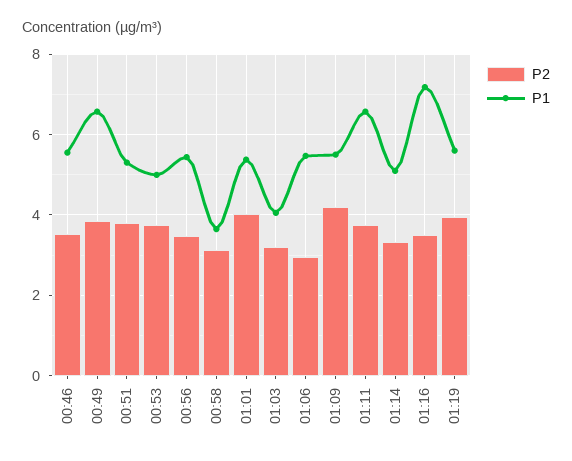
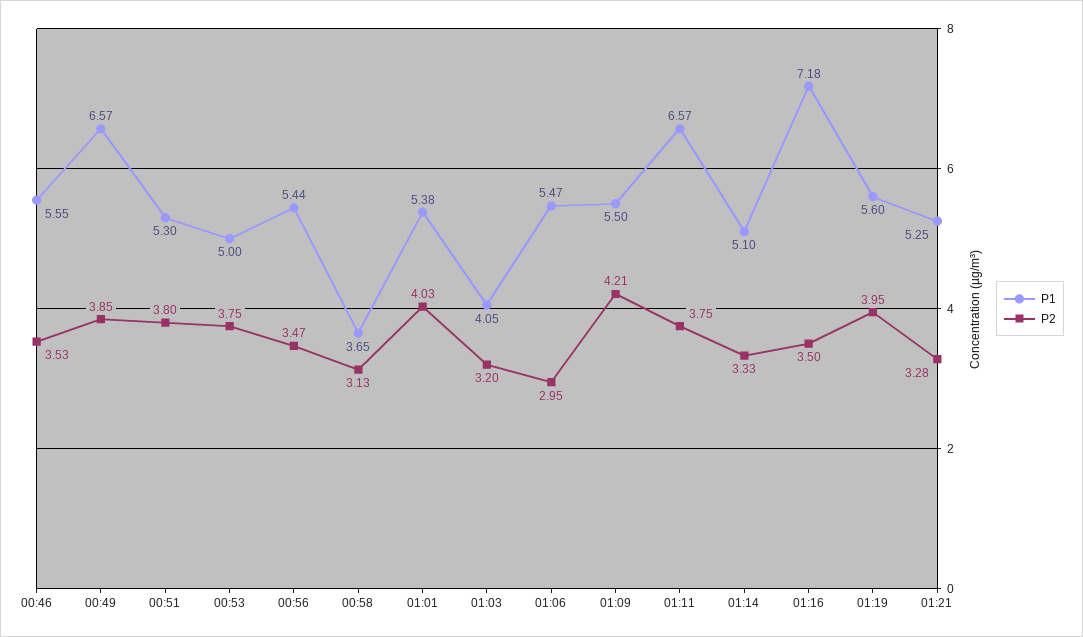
P1, 01:21: none -> 5.25
P2, 01:21: none -> 3.28

